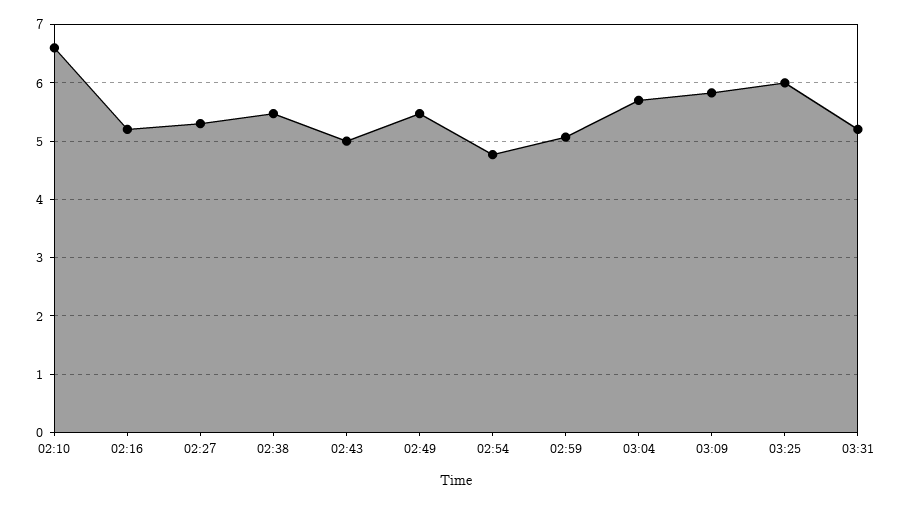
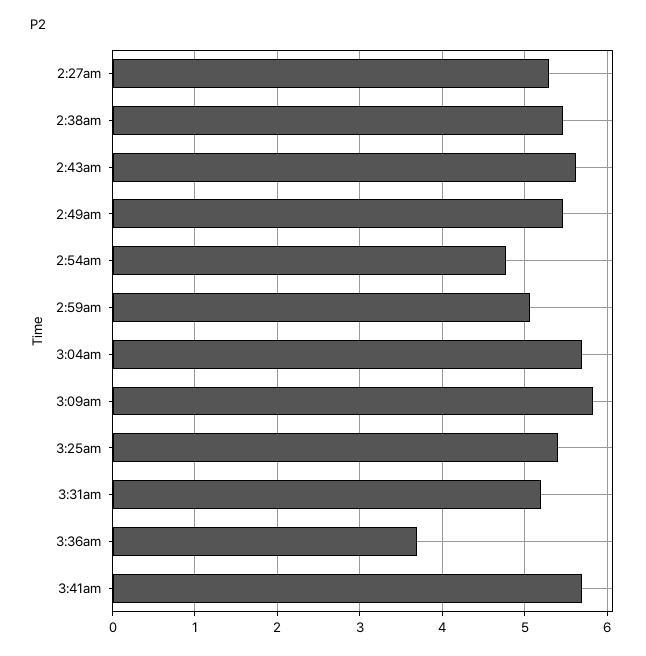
02:10: 6.6 -> none
02:16: 5.2 -> none
02:43: 5 -> 5.6
03:25: 6 -> 5.4
3:36am: none -> 3.7
3:41am: none -> 5.7

